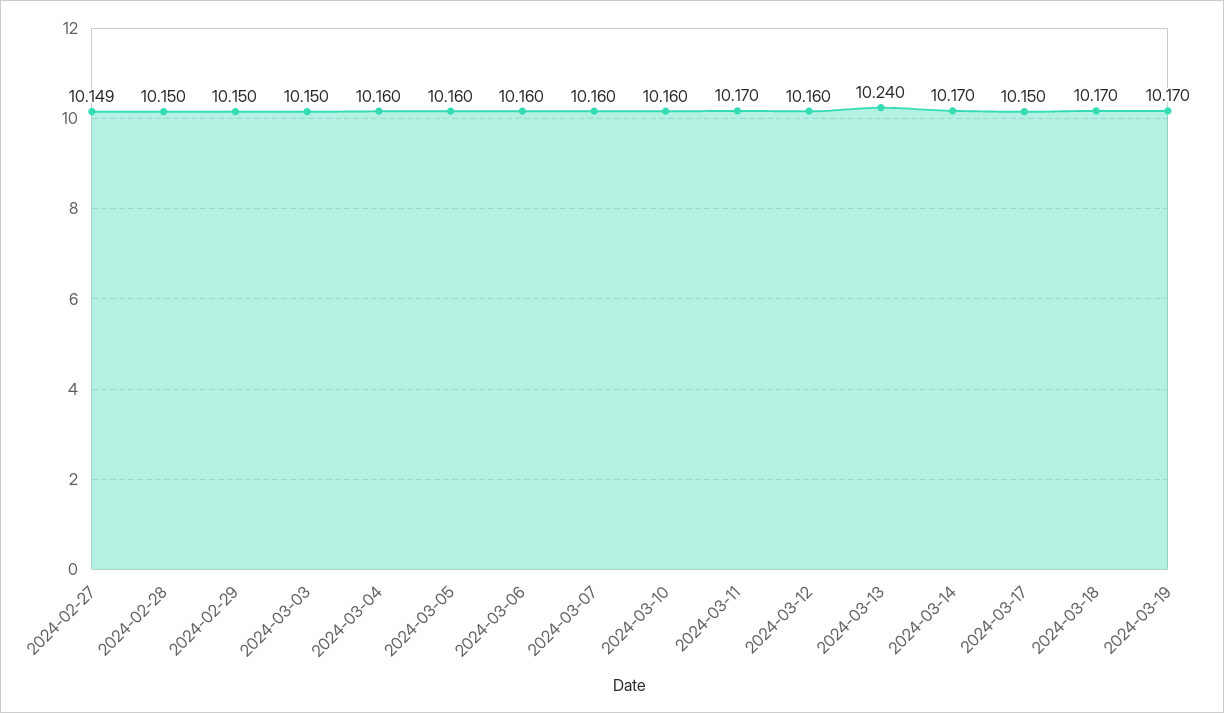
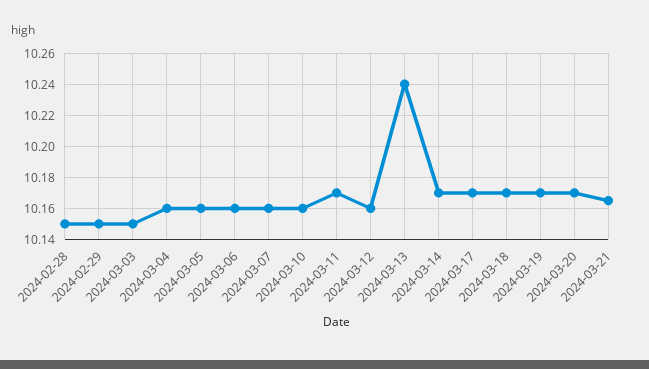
2024-02-27: 10.149 -> none
2024-03-17: 10.15 -> 10.17
2024-03-20: none -> 10.17
2024-03-21: none -> 10.165

